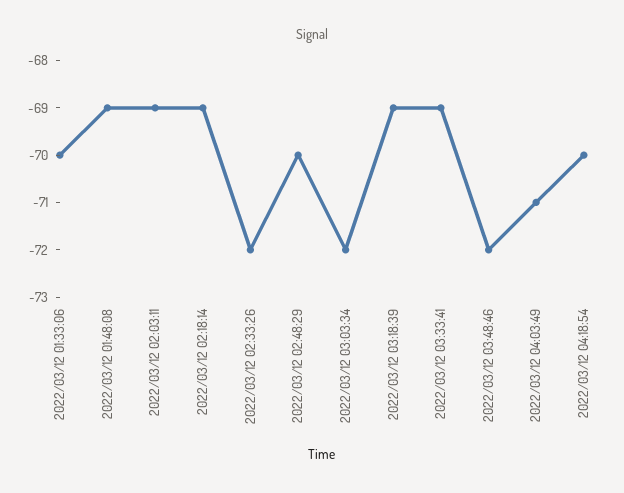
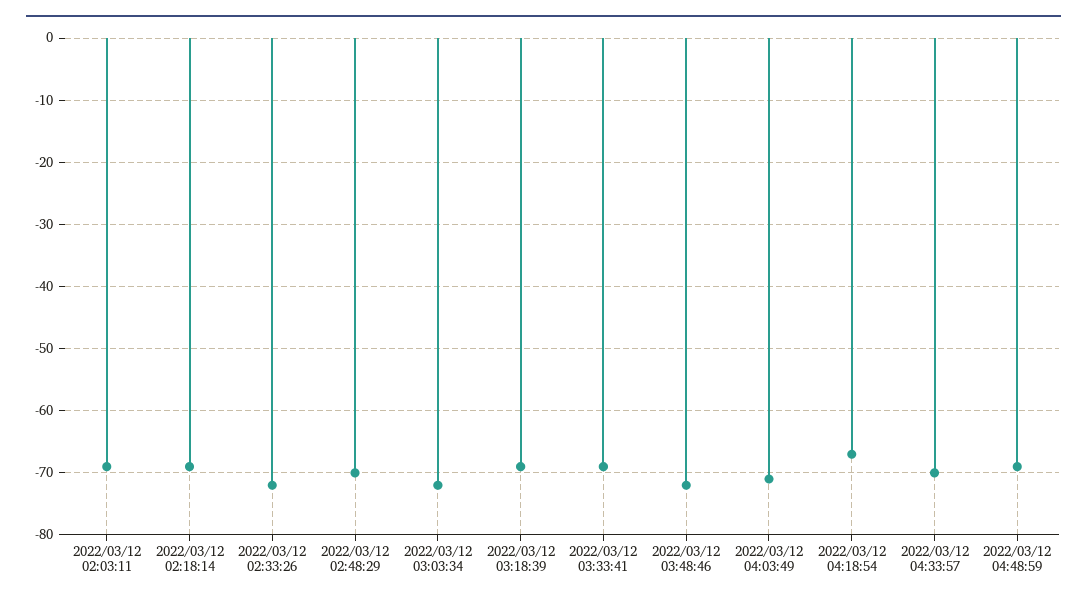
2022/03/12 01:33:06: -70 -> none
2022/03/12 01:48:08: -69 -> none
2022/03/12 04:18:54: -70 -> -67
2022/03/12 04:33:57: none -> -70
2022/03/12 04:48:59: none -> -69

